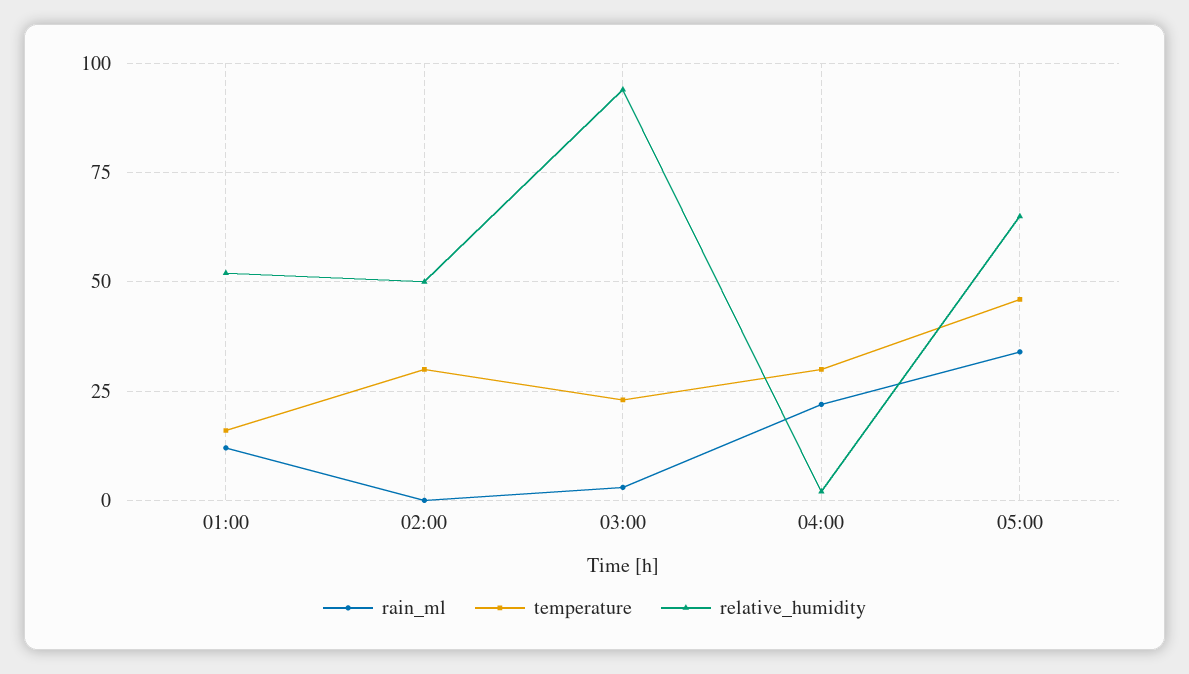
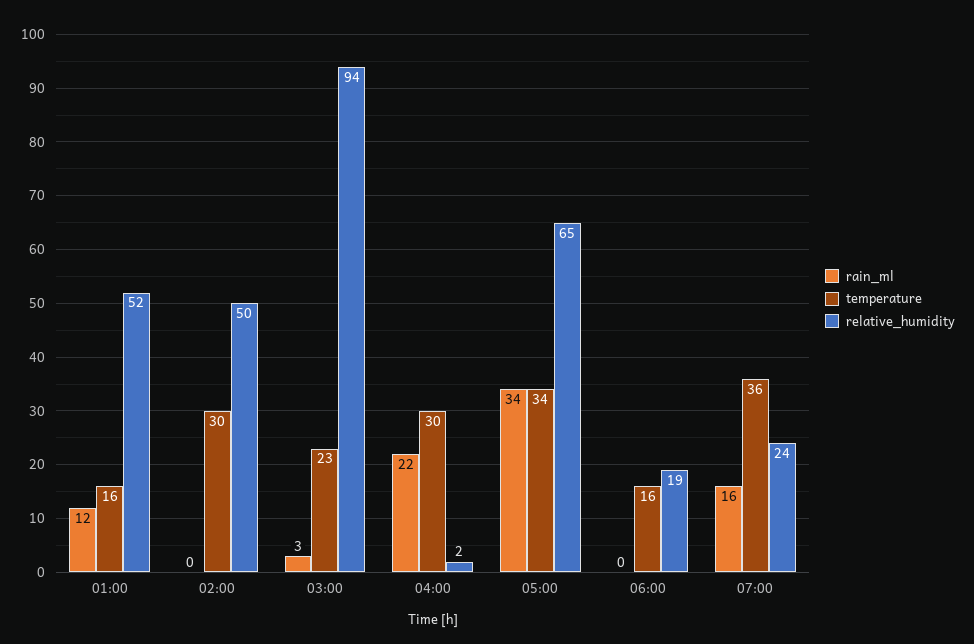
temperature, 05:00: 45 -> 34
rain_ml, 06:00: none -> 0
temperature, 06:00: none -> 16
relative_humidity, 06:00: none -> 19
rain_ml, 07:00: none -> 16
temperature, 07:00: none -> 36
relative_humidity, 07:00: none -> 24

